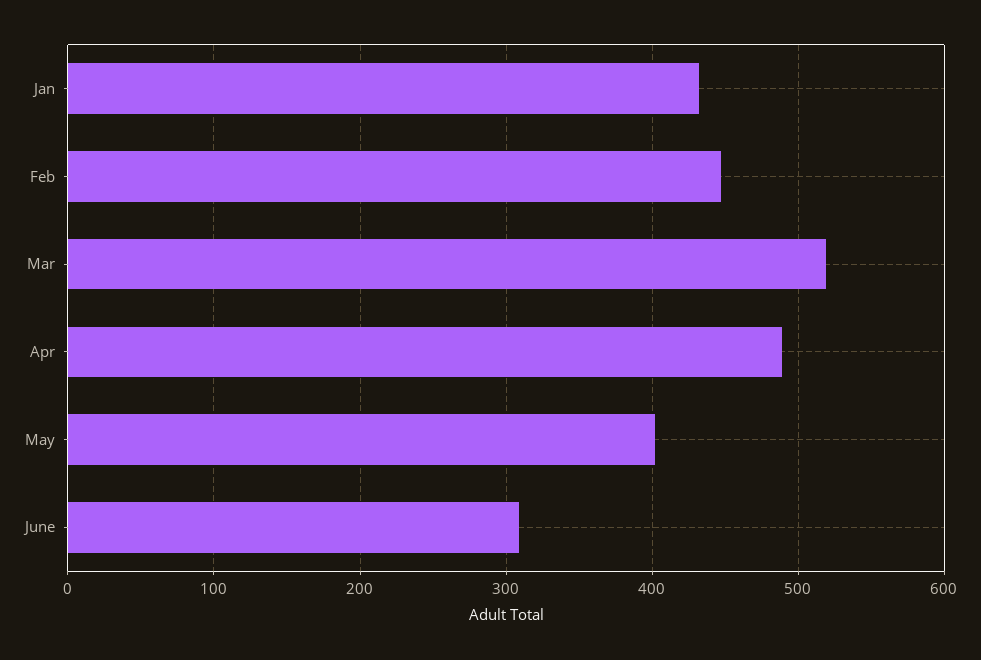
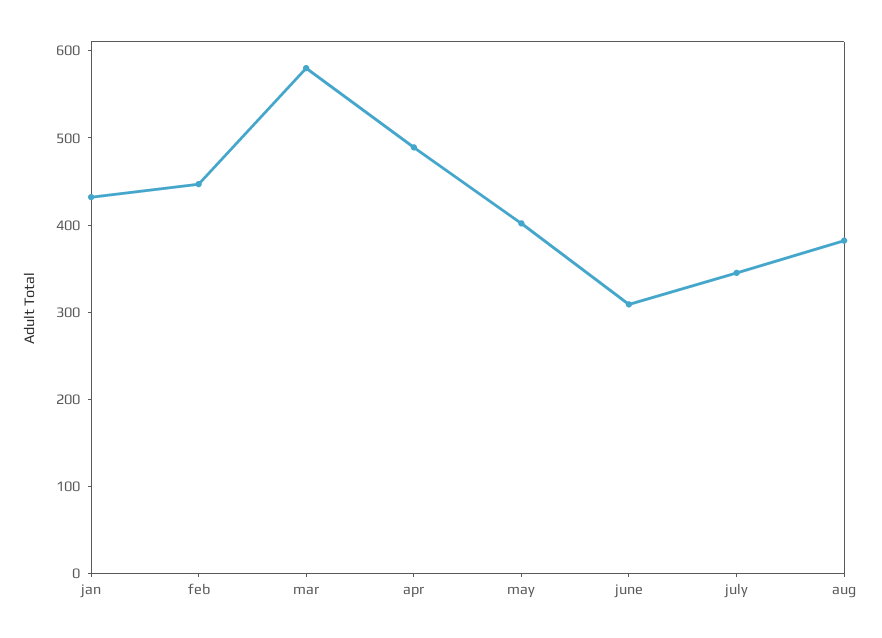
Mar: 520 -> 580
july: none -> 340
aug: none -> 380

